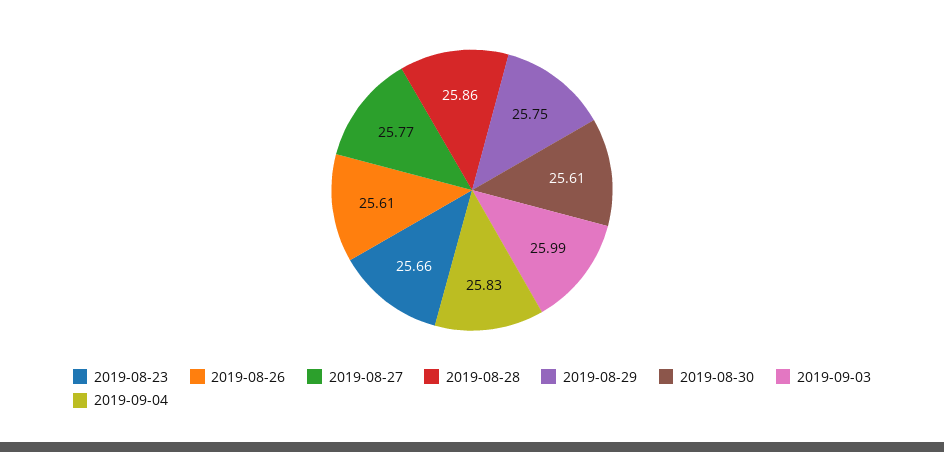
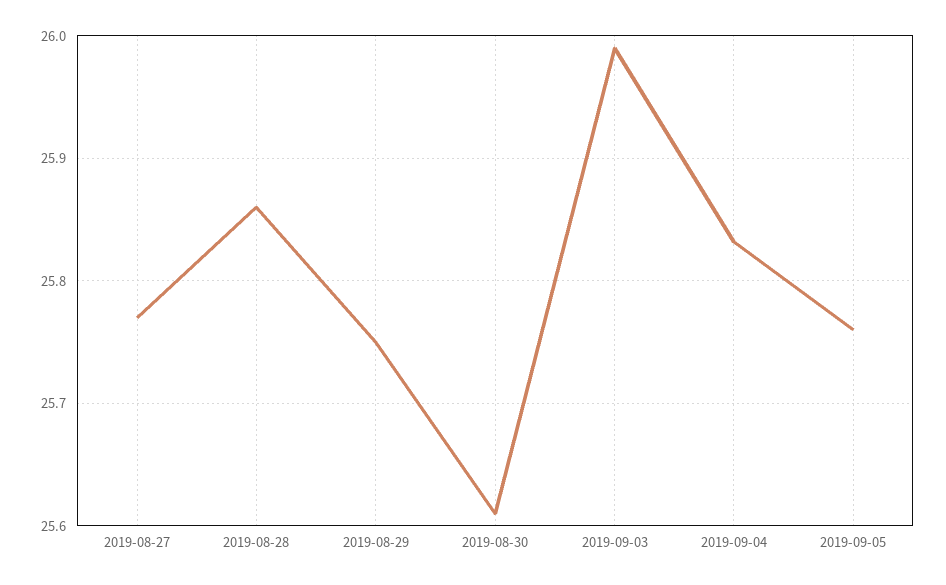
2019-08-23: 25.66 -> none
2019-08-26: 25.61 -> none
2019-09-05: none -> 25.76

